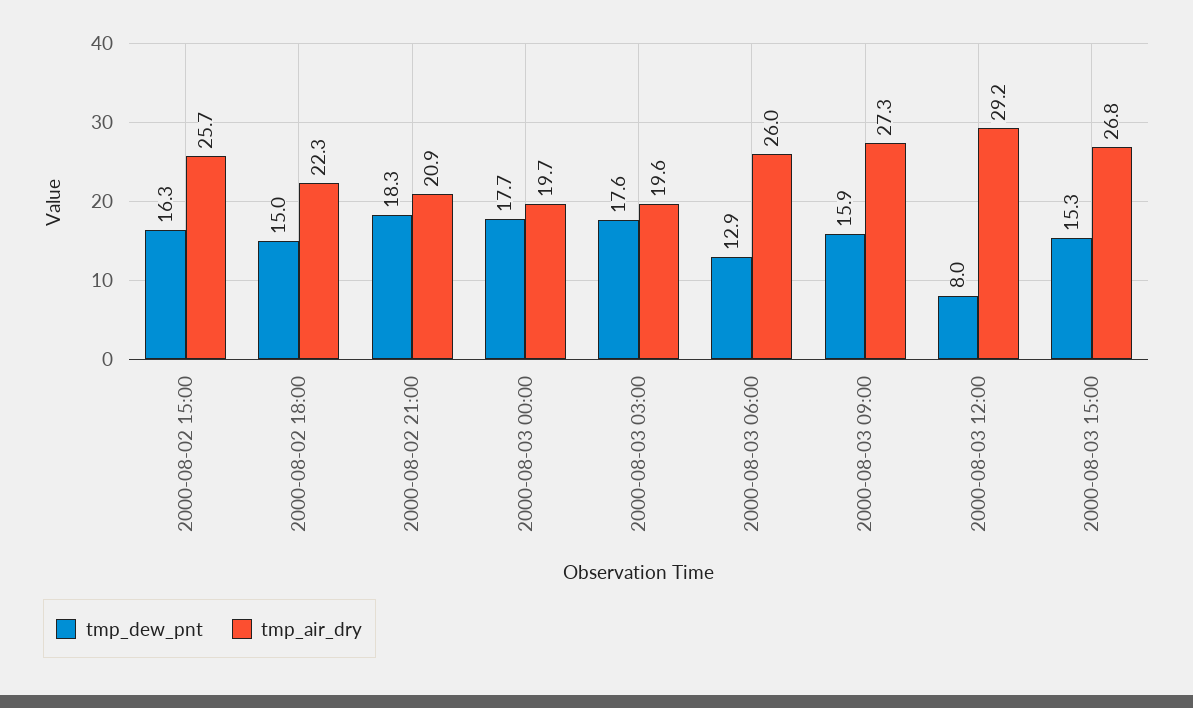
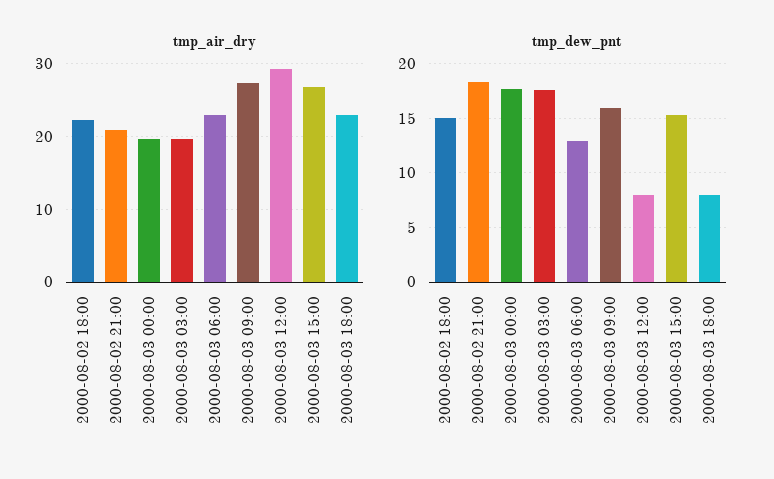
tmp_dew_pnt, 2000-08-02 15:00: 16.3 -> none
tmp_air_dry, 2000-08-02 15:00: 25.7 -> none
tmp_air_dry, 2000-08-03 06:00: 26 -> 23
tmp_air_dry, 2000-08-03 18:00: none -> 23
tmp_dew_pnt, 2000-08-03 18:00: none -> 8

